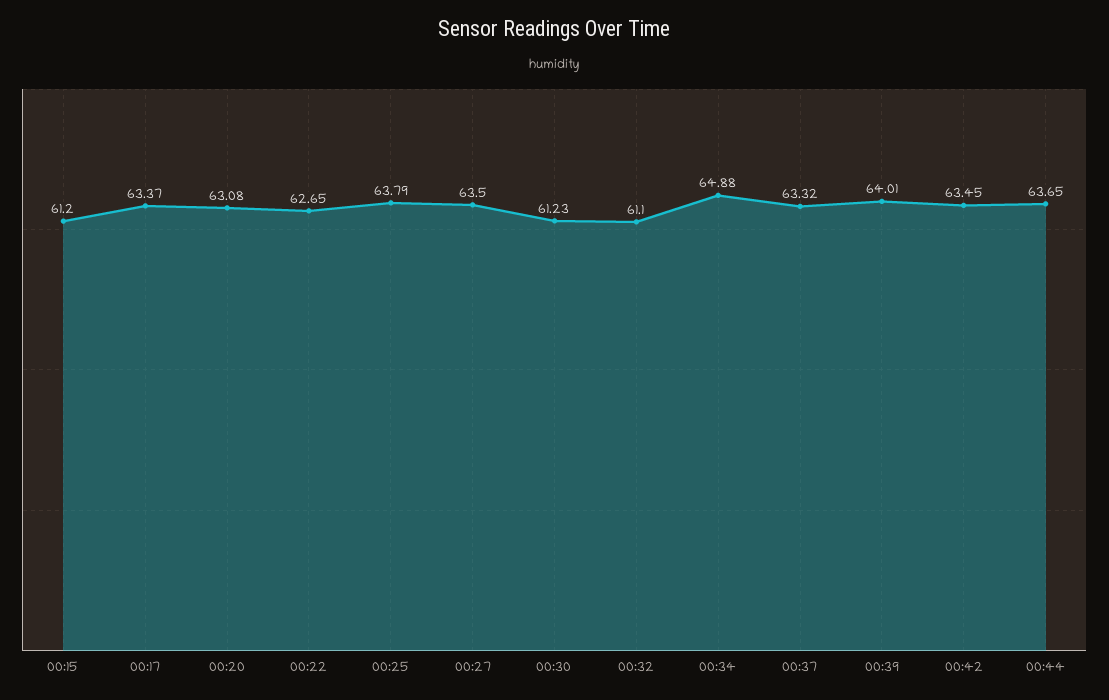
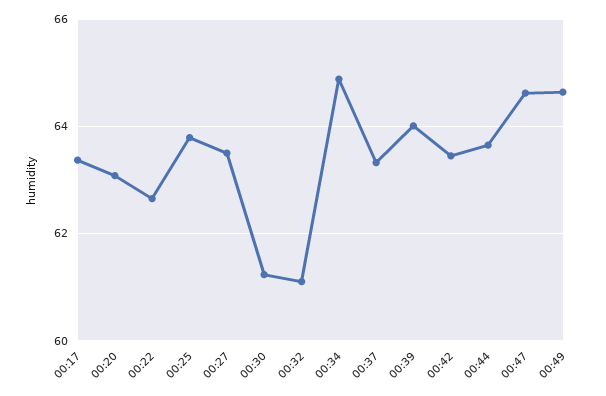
00:15: 61.2 -> none
00:47: none -> 64.6
00:49: none -> 64.6

